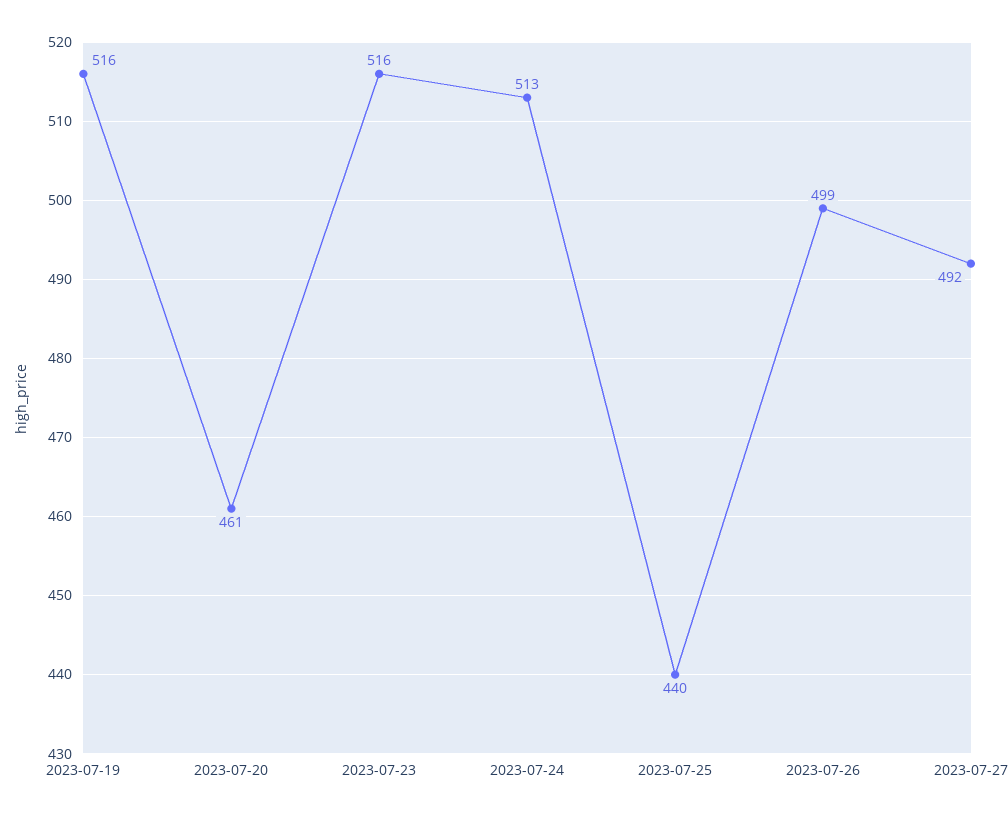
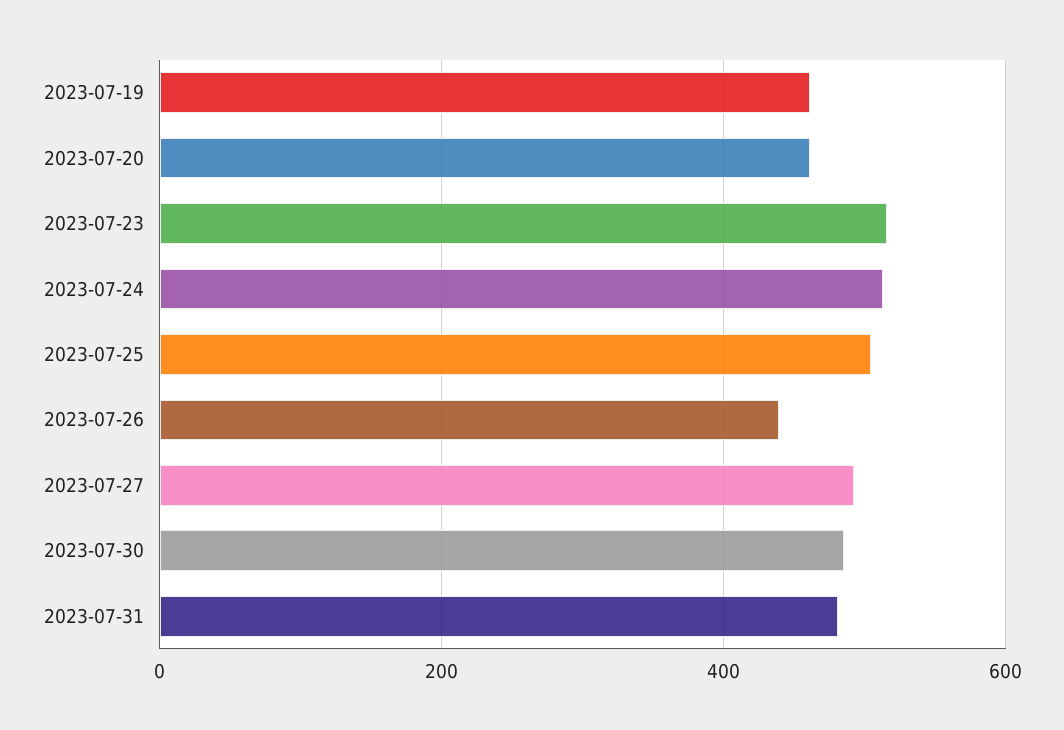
2023-07-19: 516 -> 460
2023-07-25: 440 -> 500
2023-07-26: 499 -> 440
2023-07-30: none -> 480
2023-07-31: none -> 480

